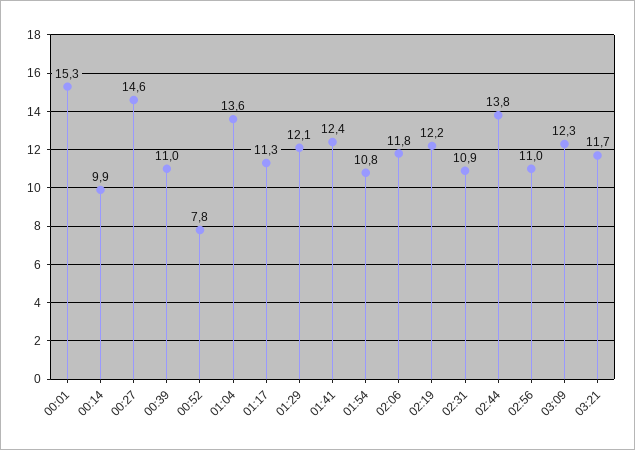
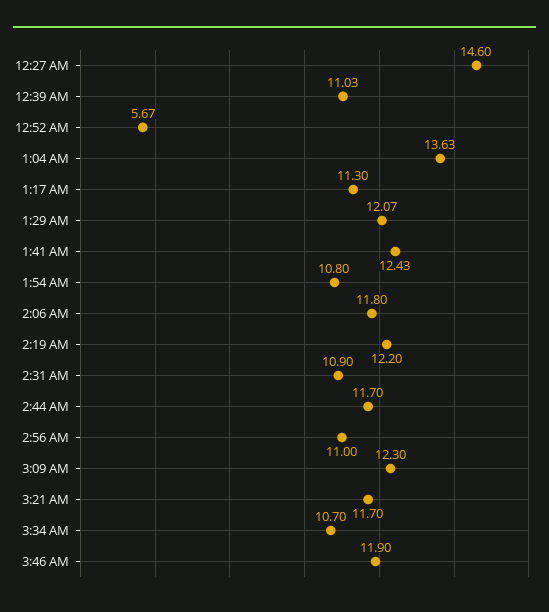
00:01: 15.3 -> none
00:14: 9.9 -> none
00:52: 7.8 -> 5.67
02:44: 13.8 -> 11.7
3:34 AM: none -> 10.7
3:46 AM: none -> 11.9

